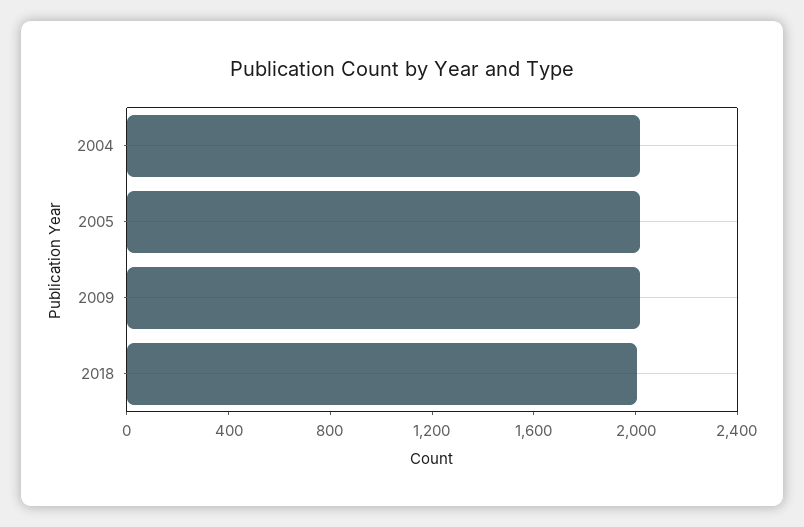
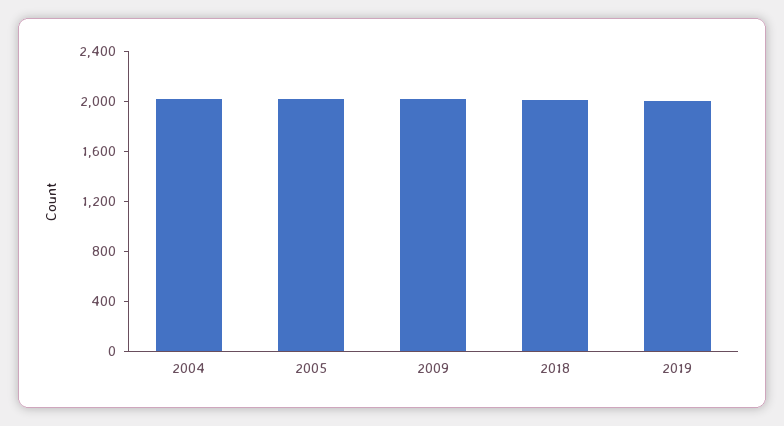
2019: none -> 2000

